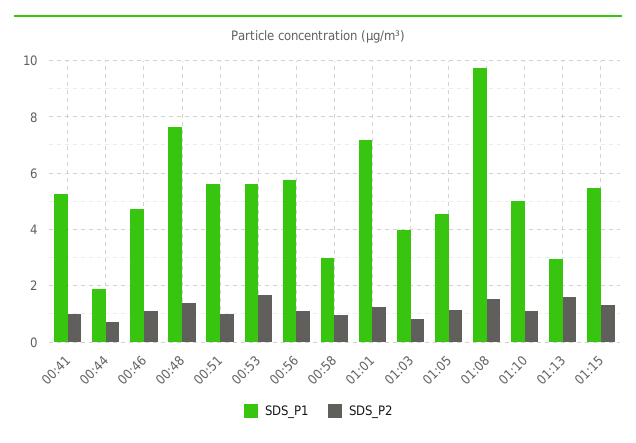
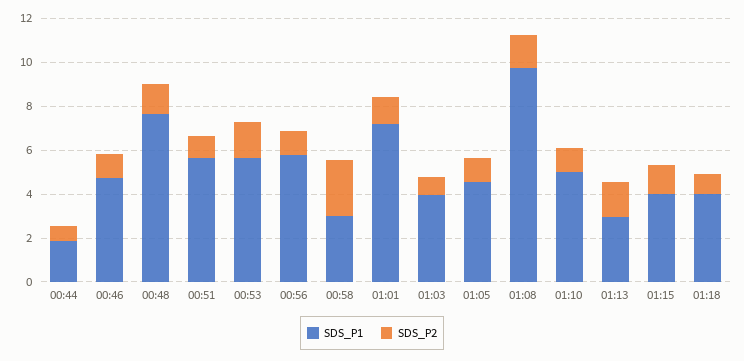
SDS_P1, 00:41: 5.25 -> none
SDS_P2, 00:41: 1 -> none
SDS_P2, 00:58: 1 -> 2.5
SDS_P1, 01:15: 5.5 -> 4
SDS_P1, 01:18: none -> 4
SDS_P2, 01:18: none -> 1

